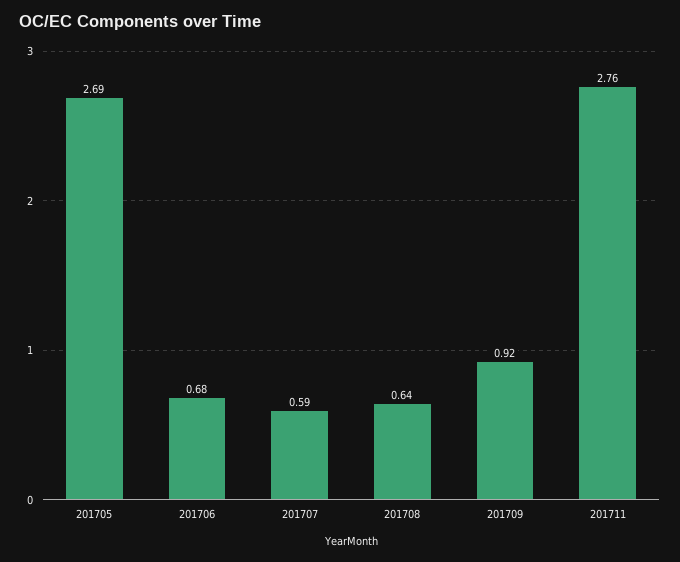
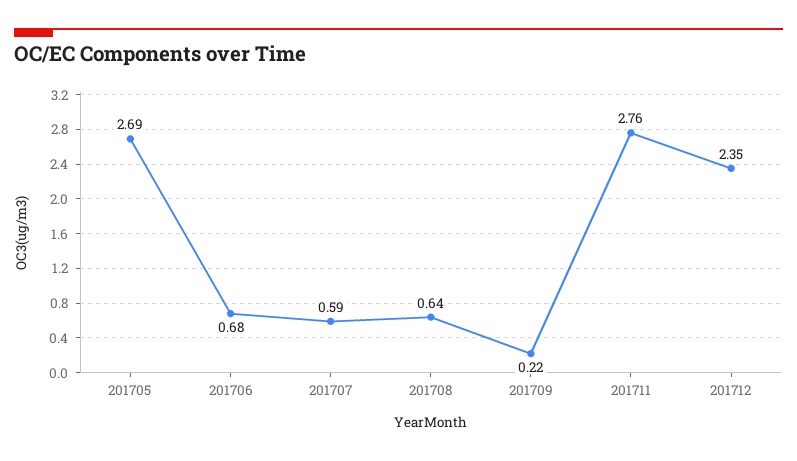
201709: 0.92 -> 0.22
201712: none -> 2.35

